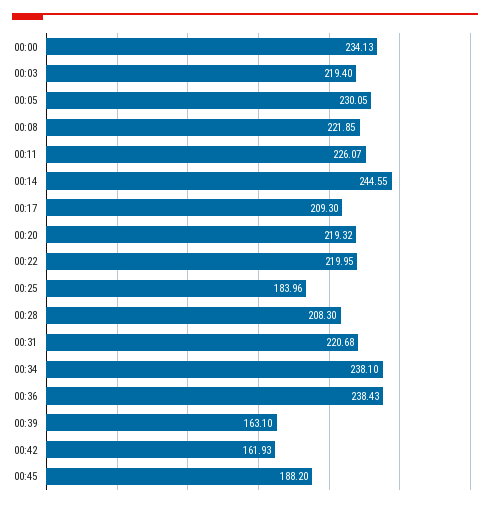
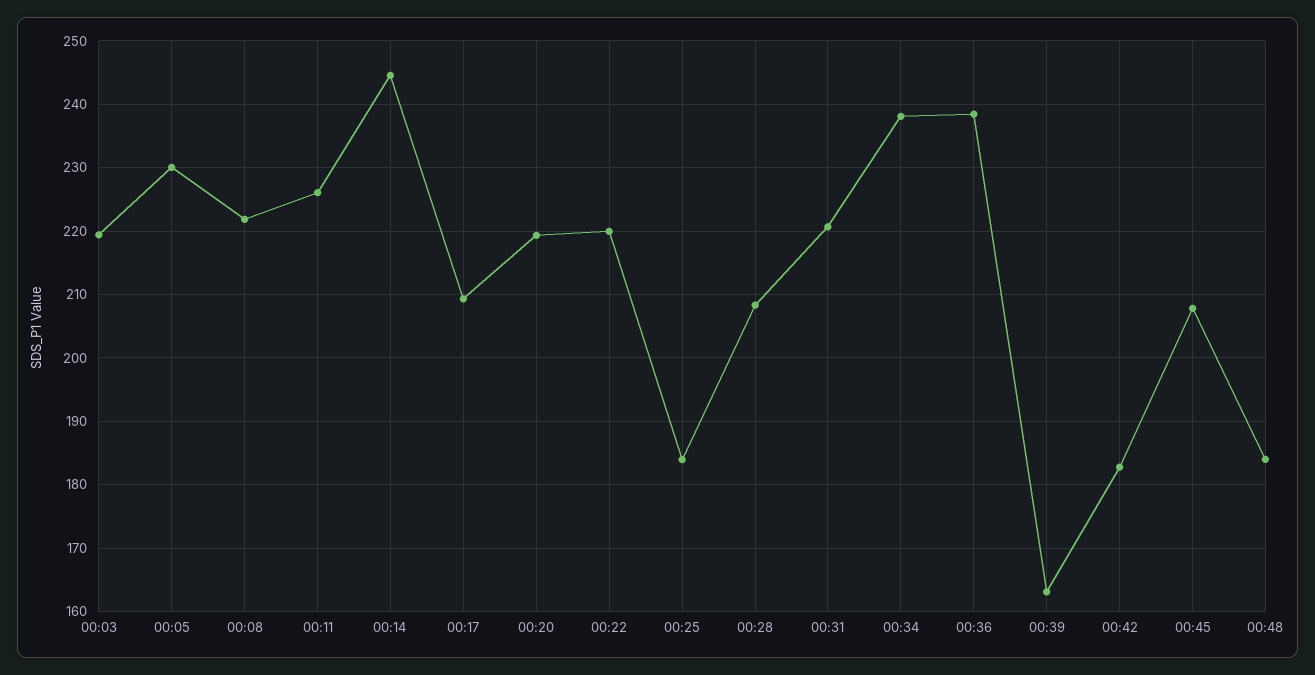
00:00: 234.13 -> none
00:42: 161.93 -> 183
00:45: 188.2 -> 208
00:48: none -> 184

